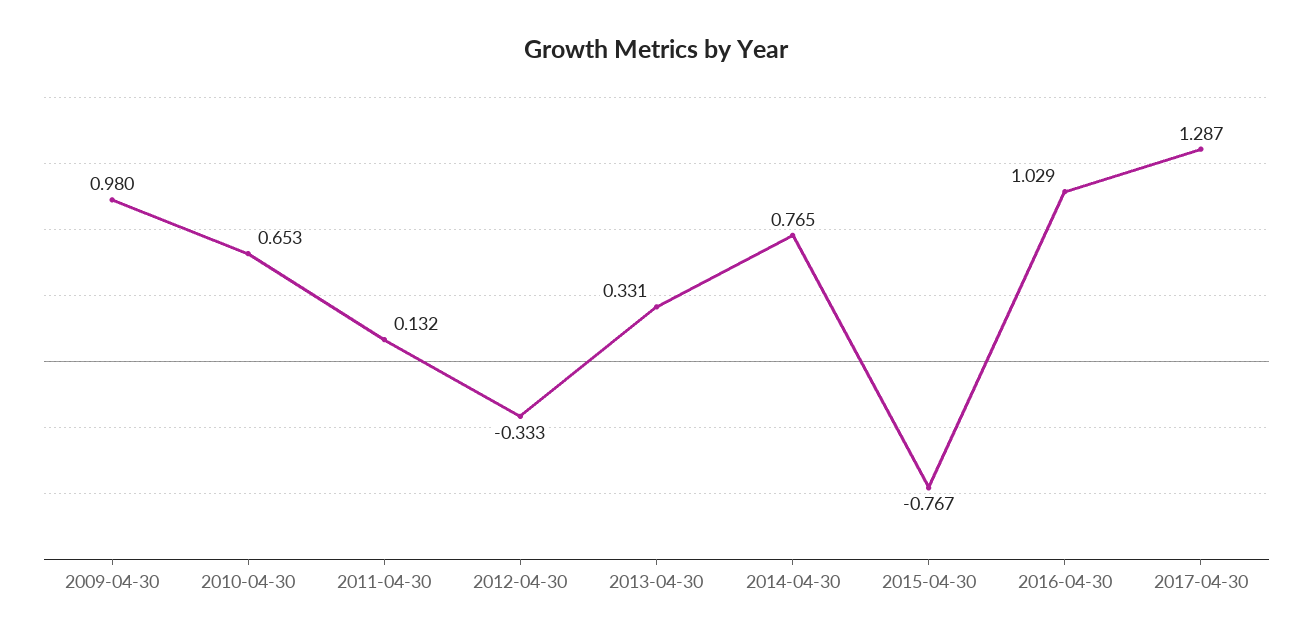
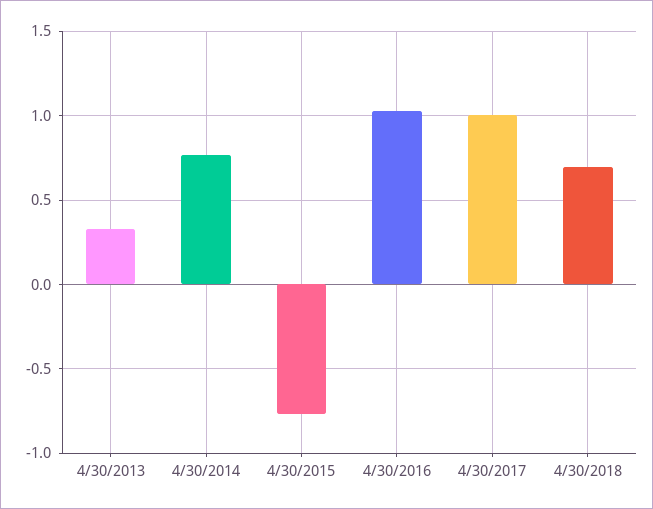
2009-04-30: 0.98 -> none
2010-04-30: 0.653 -> none
2011-04-30: 0.132 -> none
2012-04-30: -0.333 -> none
2017-04-30: 1.287 -> 1
4/30/2018: none -> 0.7

